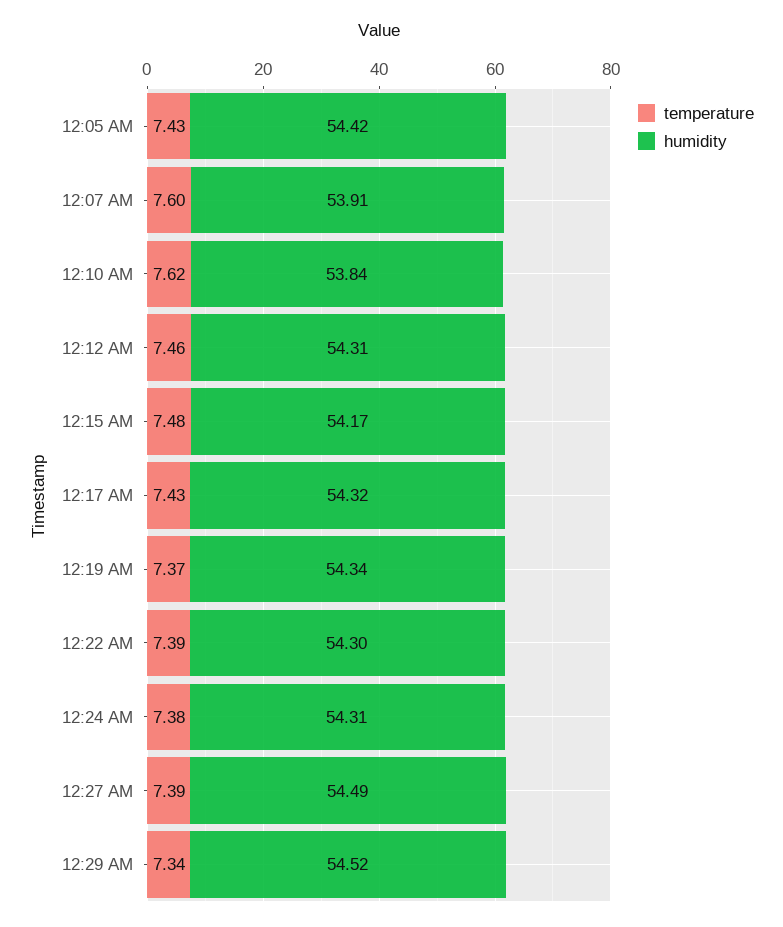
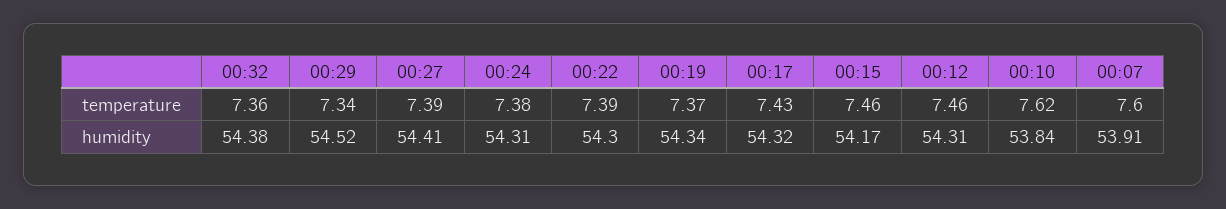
temperature, 12:05 AM: 7.43 -> none
humidity, 12:05 AM: 54.42 -> none
temperature, 12:15 AM: 7.48 -> 7.46
humidity, 12:27 AM: 54.49 -> 54.41
temperature, 00:32: none -> 7.36
humidity, 00:32: none -> 54.38

